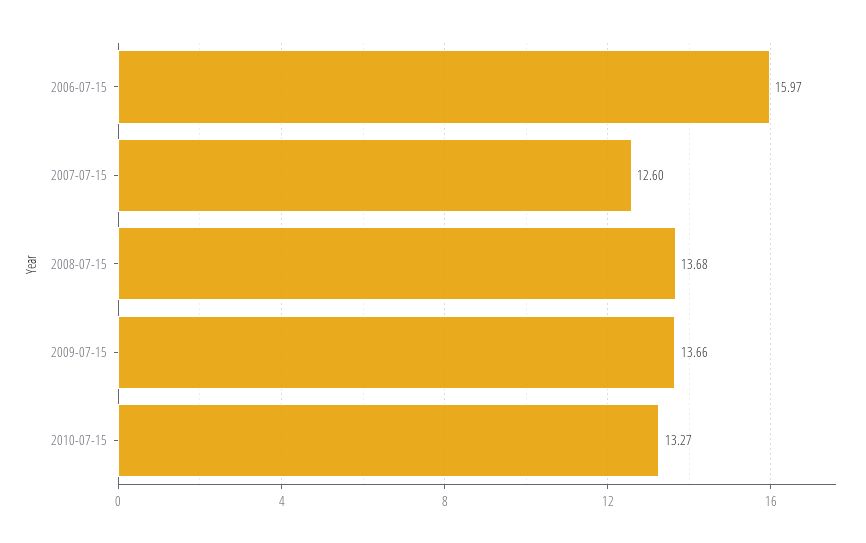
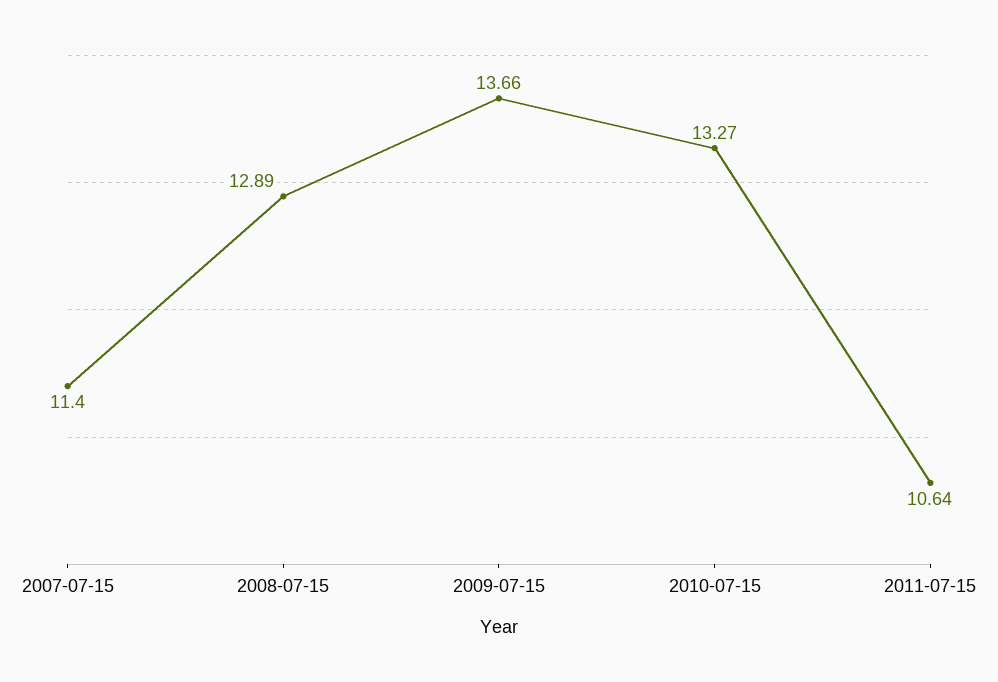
2006-07-15: 15.97 -> none
2007-07-15: 12.6 -> 11.4
2008-07-15: 13.68 -> 12.89
2011-07-15: none -> 10.64

